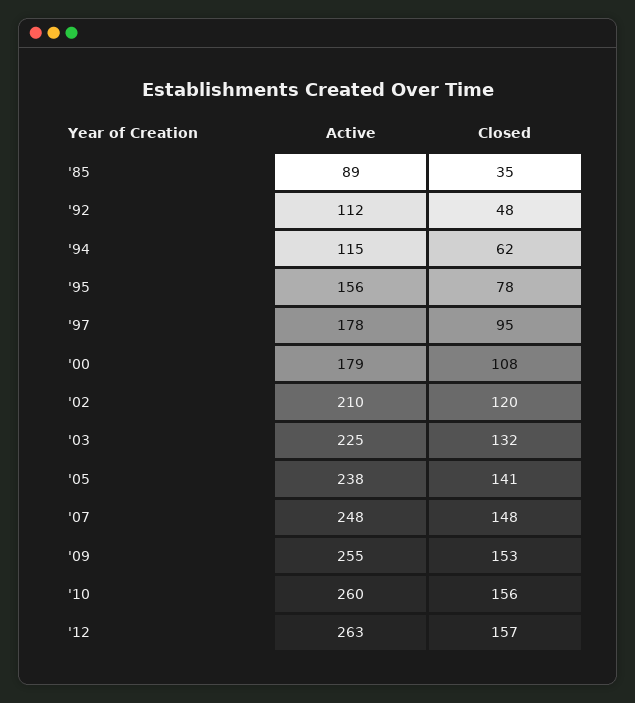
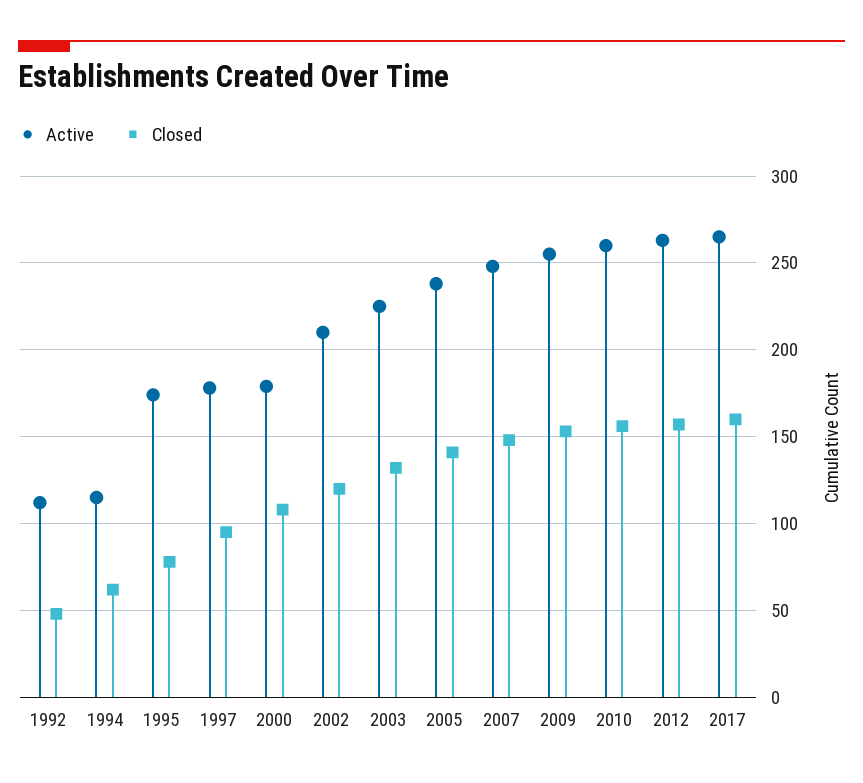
Active, '85: 89 -> none
Closed, '85: 35 -> none
Active, '95: 156 -> 175
Active, 2017: none -> 265
Closed, 2017: none -> 160

